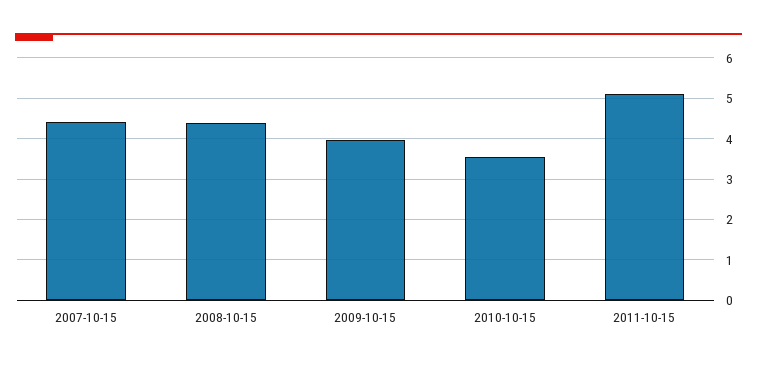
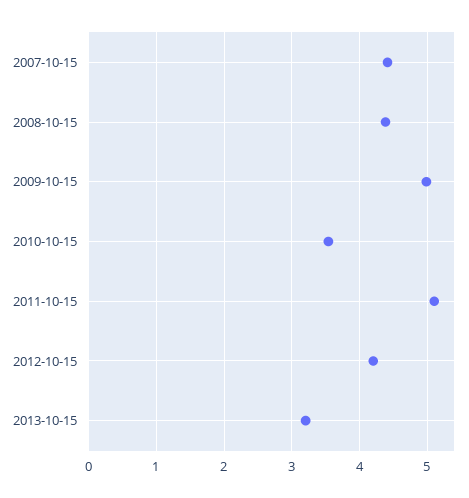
2009-10-15: 4 -> 5
2012-10-15: none -> 4.2
2013-10-15: none -> 3.2

